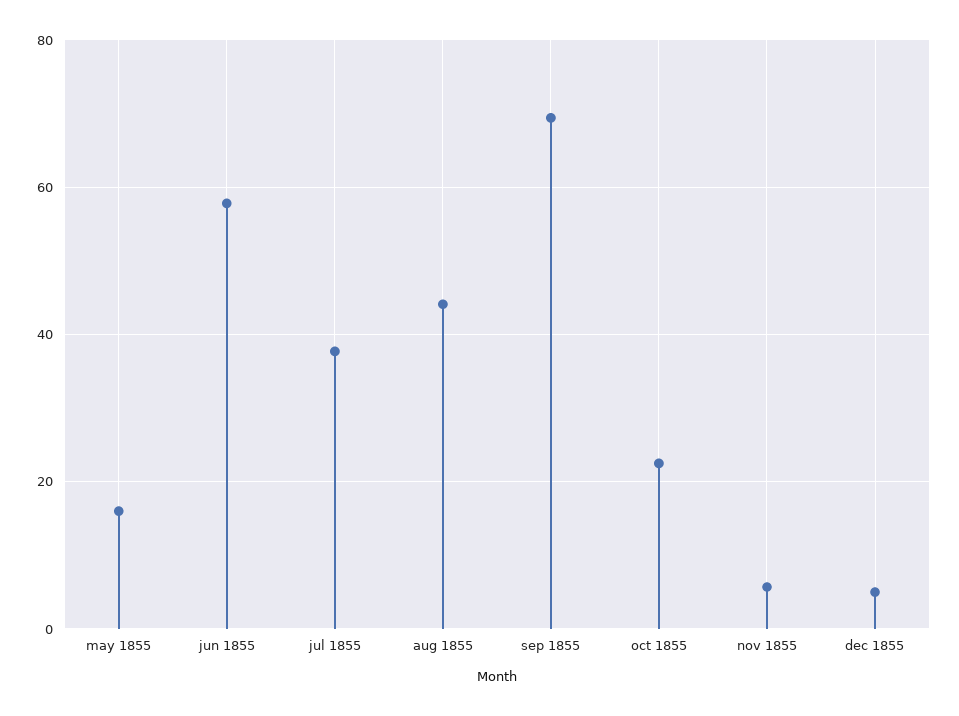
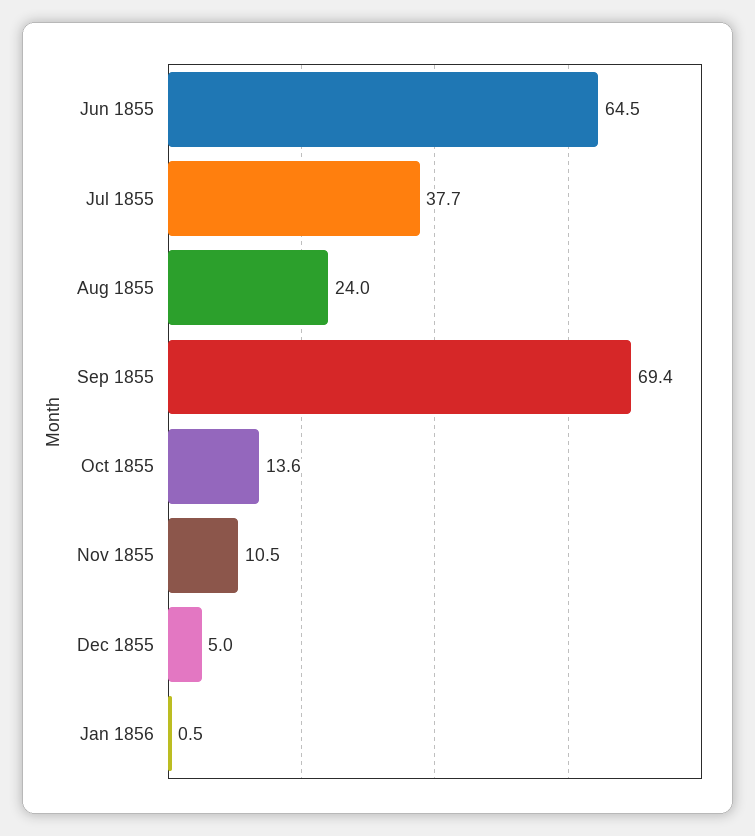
may 1855: 16 -> none
jun 1855: 58 -> 64.5
aug 1855: 44 -> 24
oct 1855: 22 -> 13.6
nov 1855: 6 -> 10.5
Jan 1856: none -> 0.5

